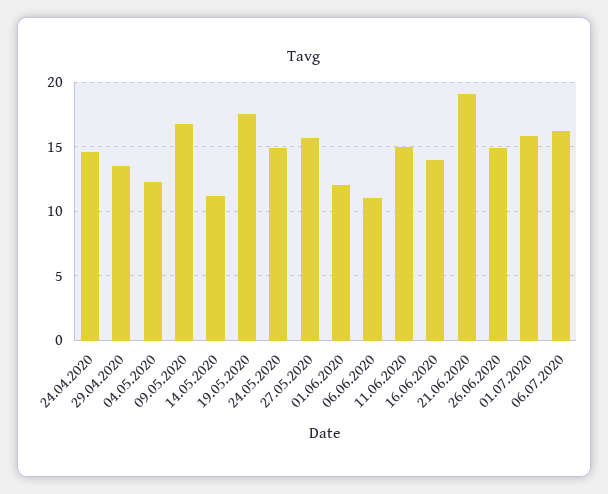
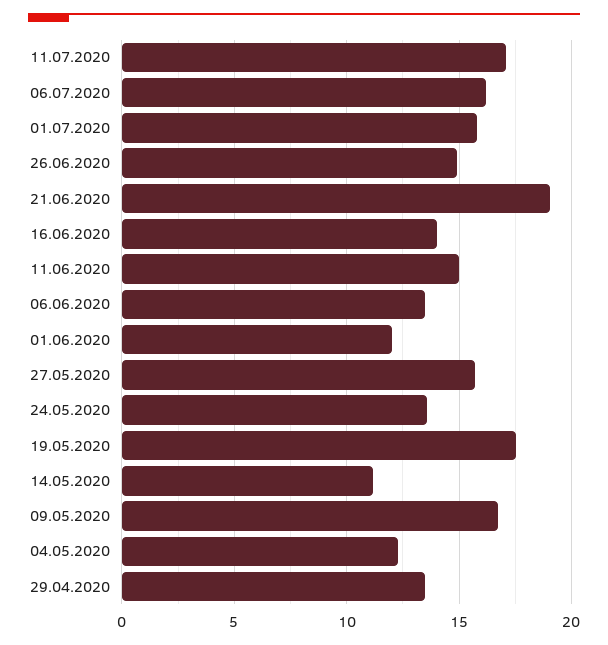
24.04.2020: 14.5 -> none
24.05.2020: 15 -> 13.5
06.06.2020: 11 -> 13.5
11.07.2020: none -> 17

